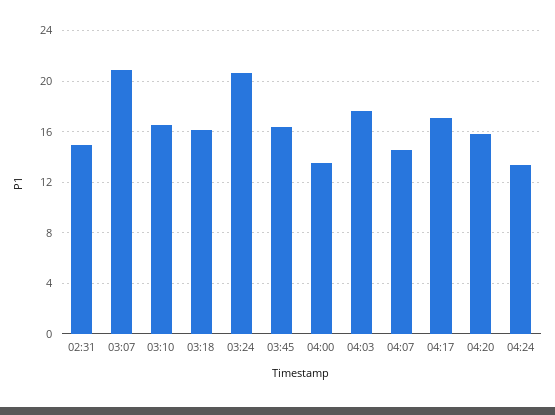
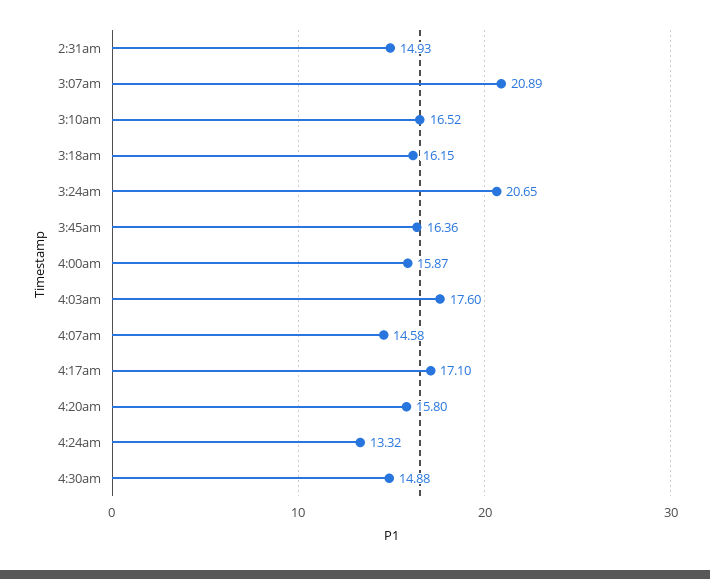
04:00: 13.5 -> 15.87
4:30am: none -> 14.88

